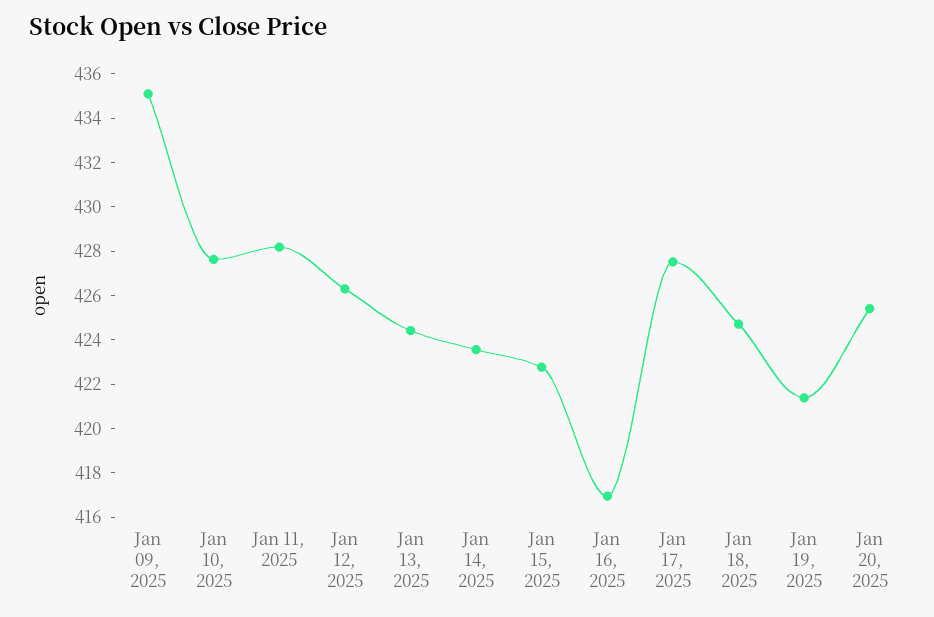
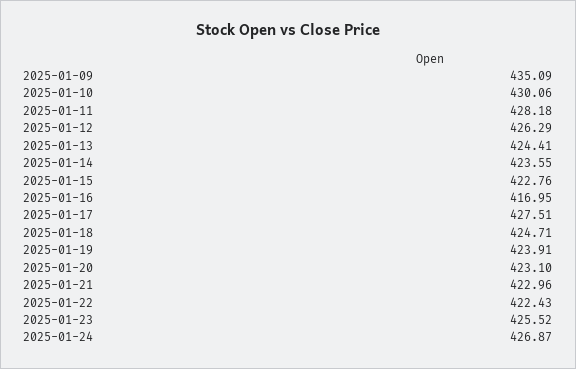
Jan 10, 2025: 427.5 -> 430.06
Jan 19, 2025: 421.5 -> 423.91
Jan 20, 2025: 425.5 -> 423.1
2025-01-21: none -> 422.96
2025-01-22: none -> 422.43
2025-01-23: none -> 425.52
2025-01-24: none -> 426.87

